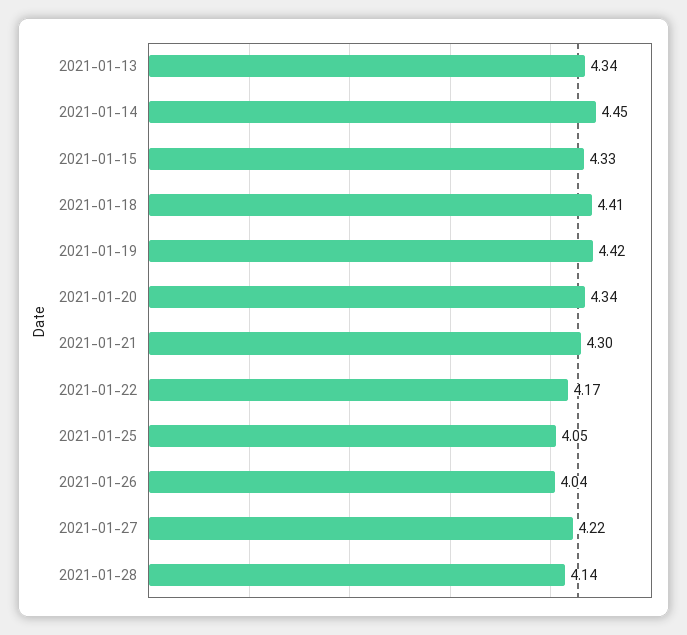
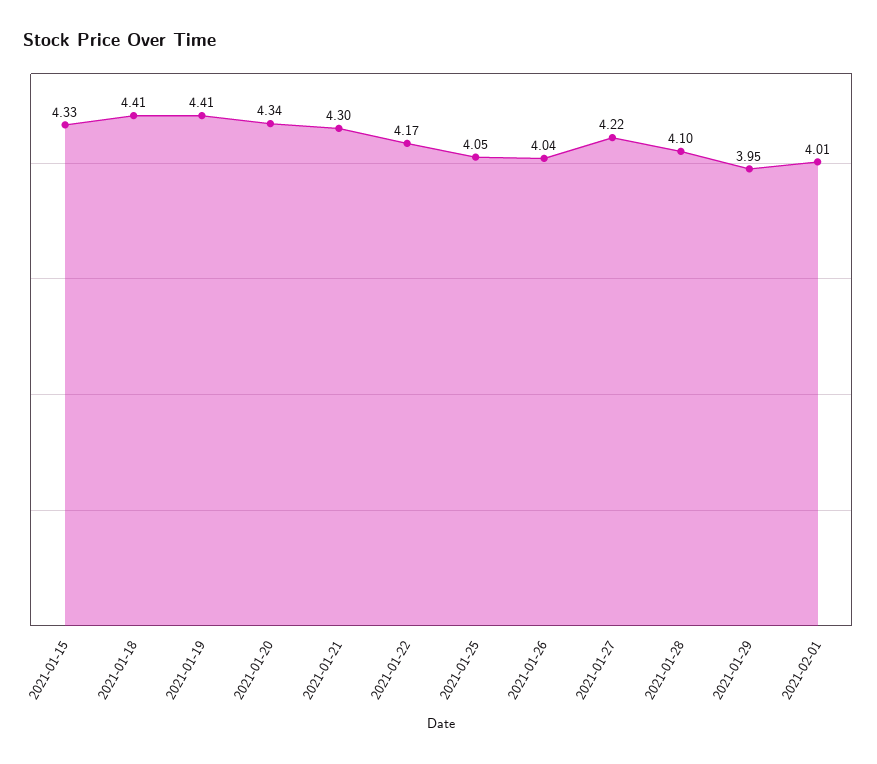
2021-01-13: 4.34 -> none
2021-01-14: 4.45 -> none
2021-01-19: 4.42 -> 4.41
2021-01-28: 4.14 -> 4.1
2021-01-29: none -> 3.95
2021-02-01: none -> 4.01

